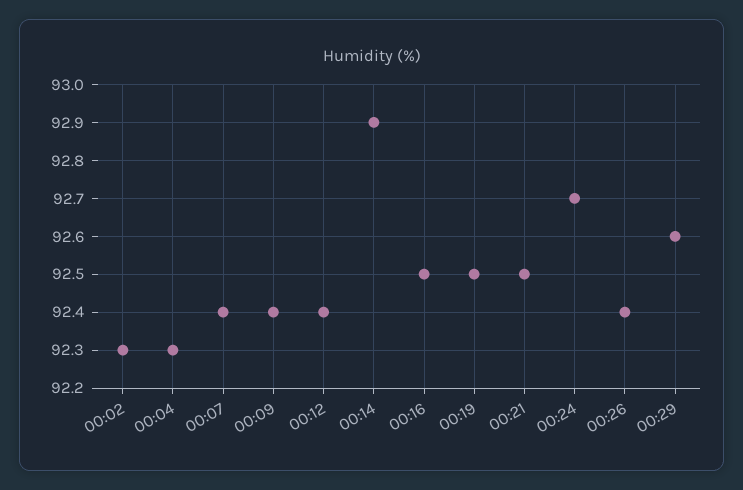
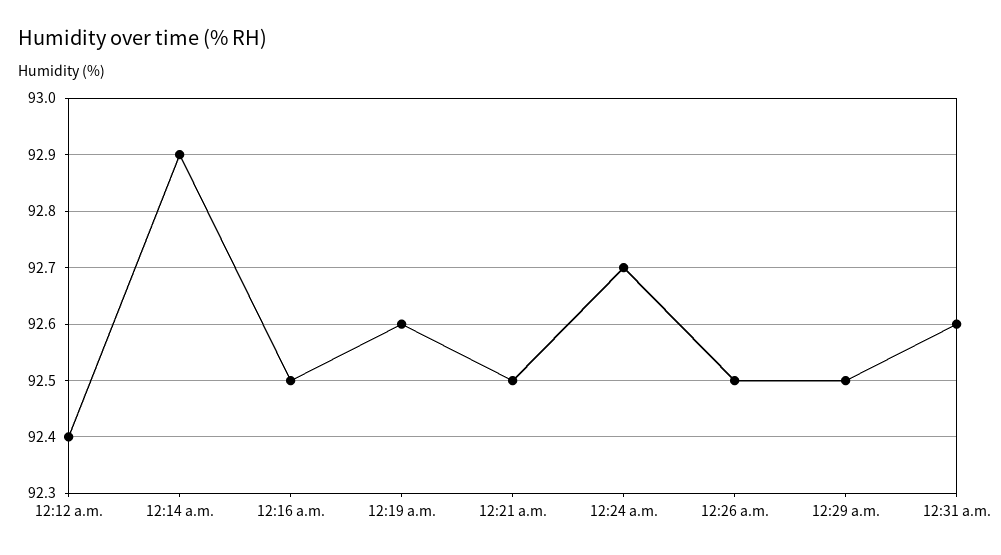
00:02: 92.3 -> none
00:04: 92.3 -> none
00:07: 92.4 -> none
00:09: 92.4 -> none
00:19: 92.5 -> 92.6
00:26: 92.4 -> 92.5
00:29: 92.6 -> 92.5
12:31 a.m.: none -> 92.6

